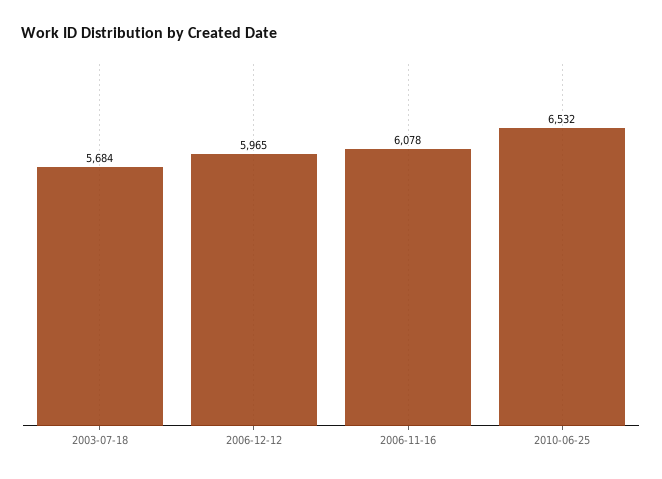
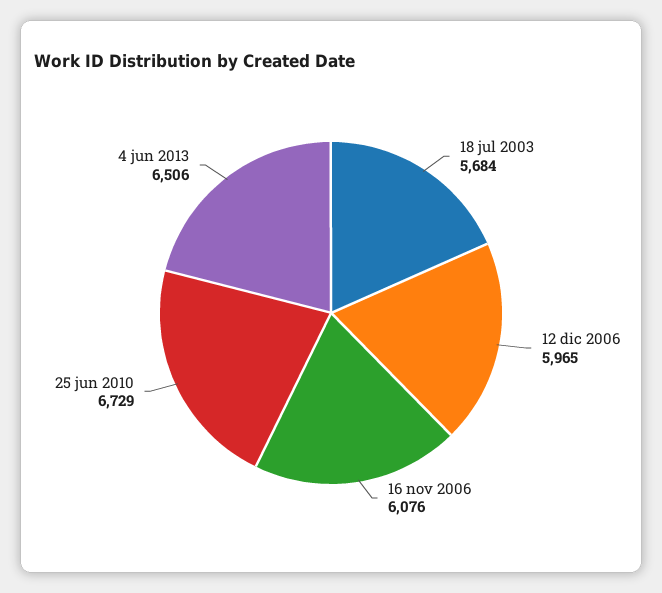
2006-11-16: 6078 -> 6076
2010-06-25: 6532 -> 6729
4 jun 2013: none -> 6506

